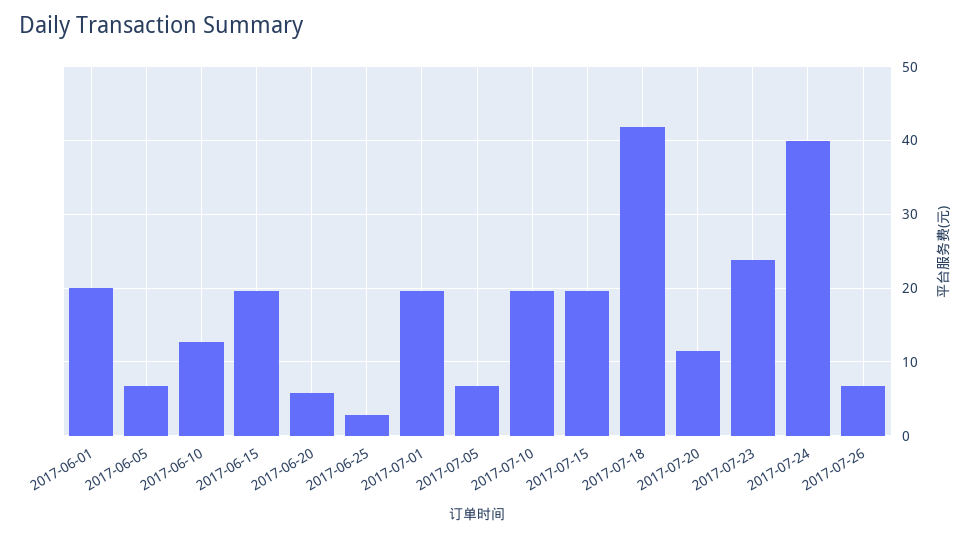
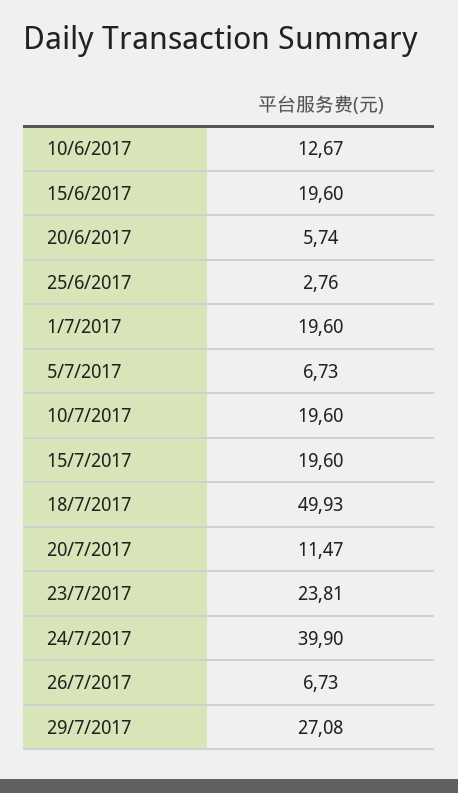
2017-06-01: 20 -> none
2017-06-05: 7 -> none
2017-07-18: 42 -> 49.93
29/7/2017: none -> 27.08

